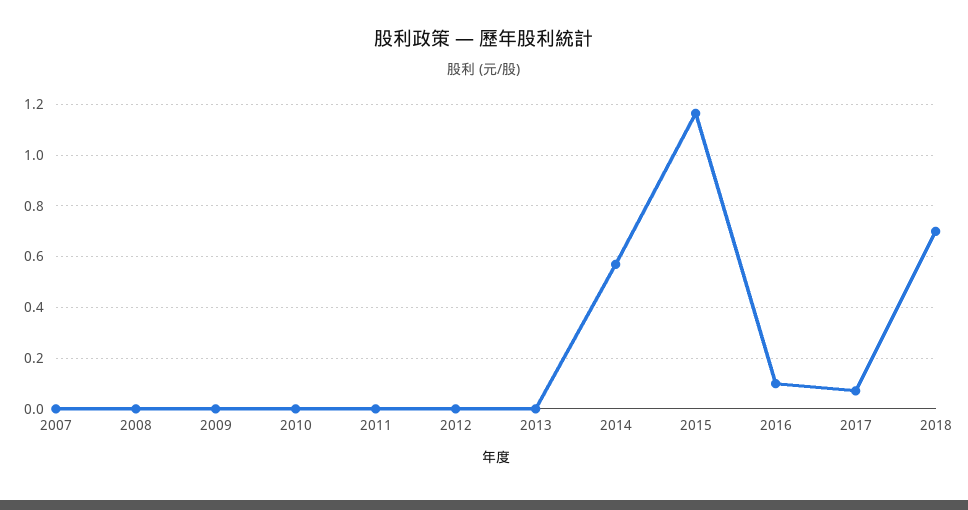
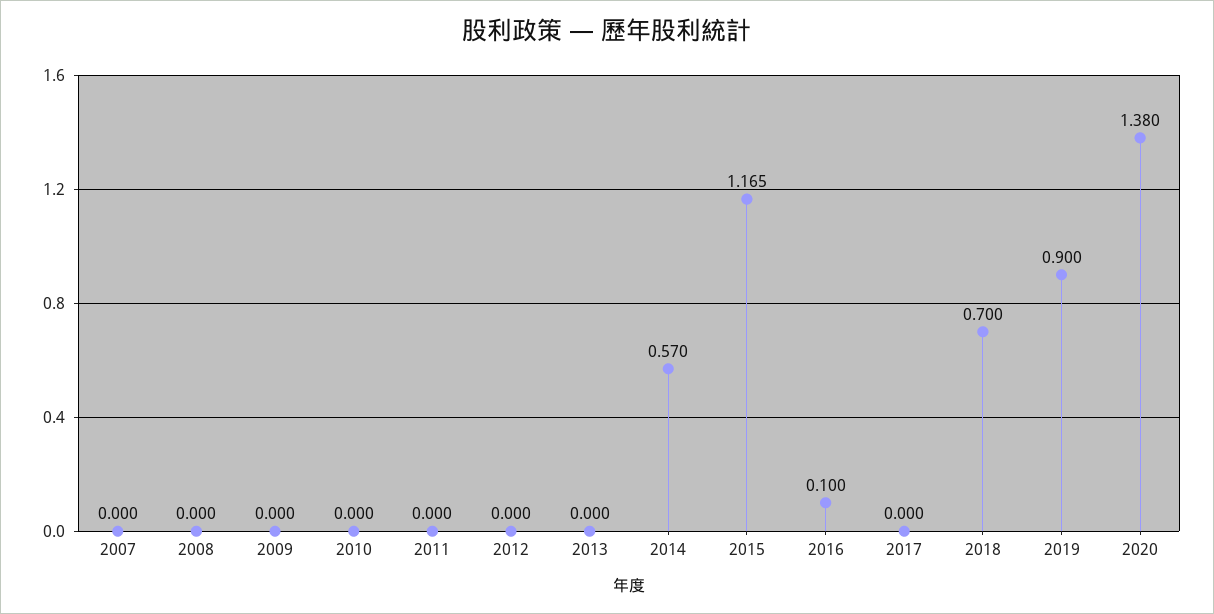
2017: 0.075 -> 0
2019: none -> 0.9
2020: none -> 1.38

